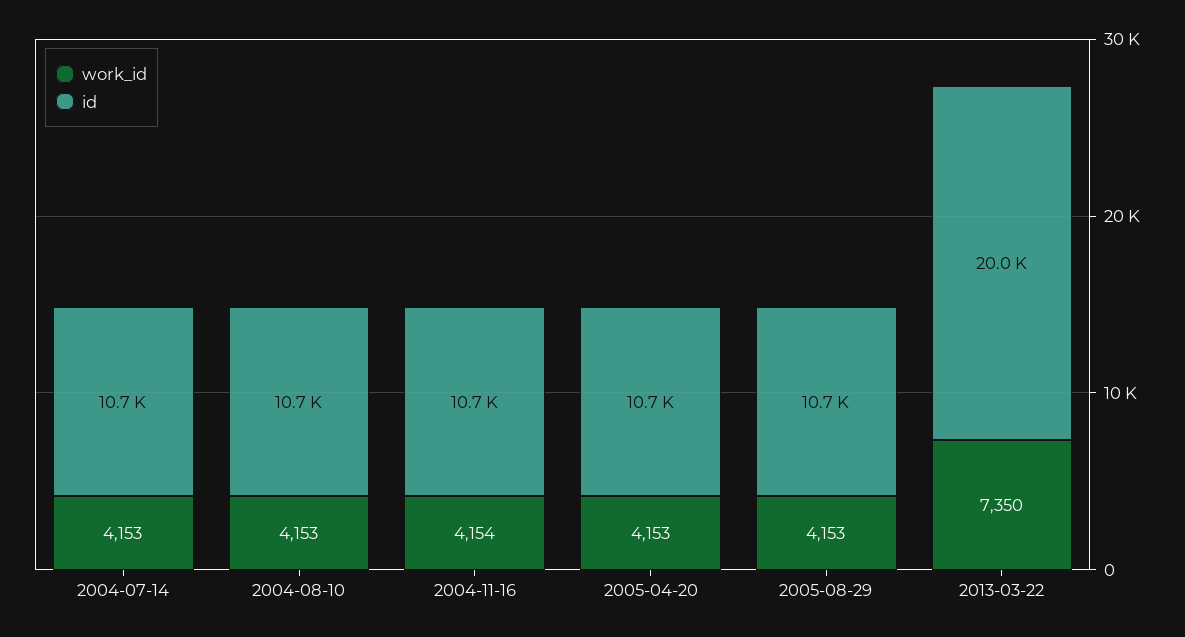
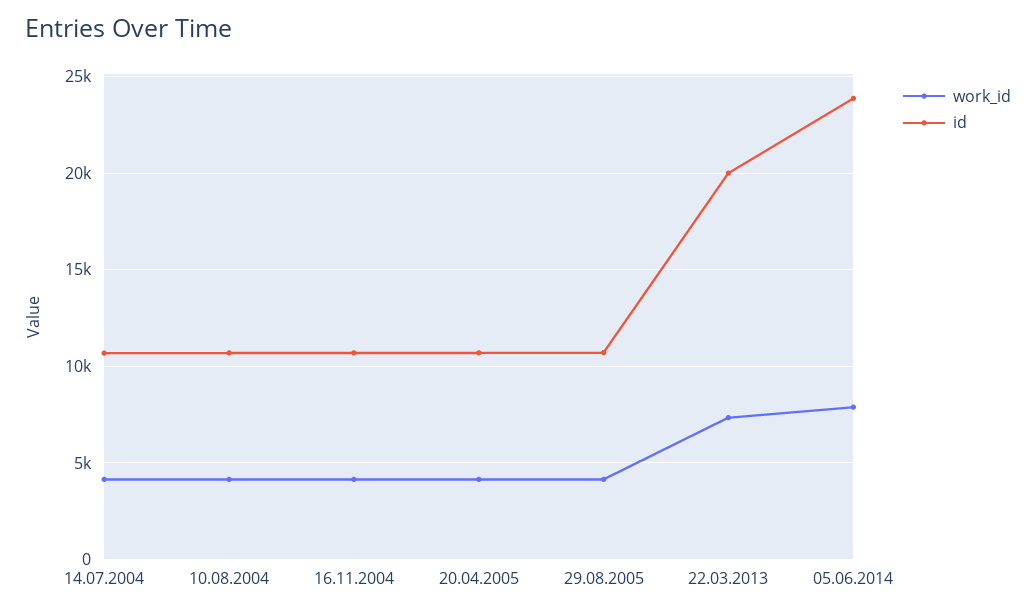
work_id, 05.06.2014: none -> 8000
id, 05.06.2014: none -> 24000

